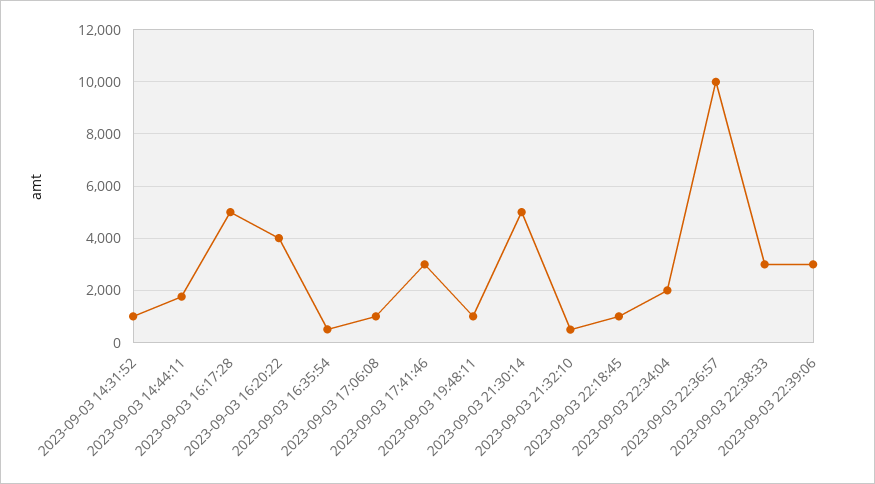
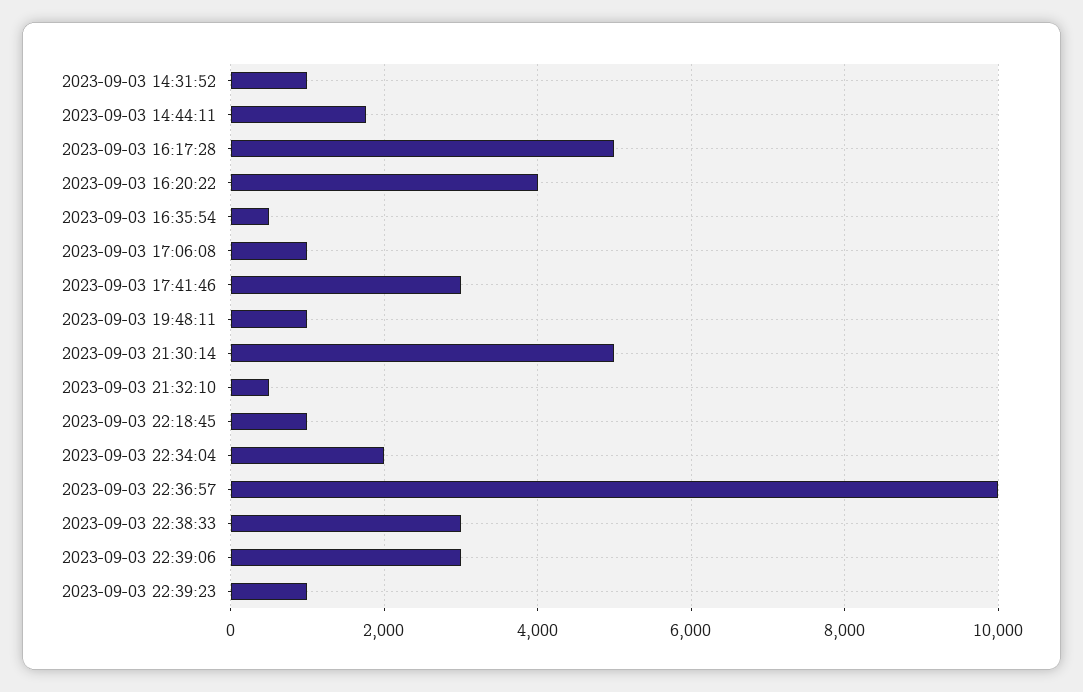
2023-09-03 22:39:23: none -> 1000

